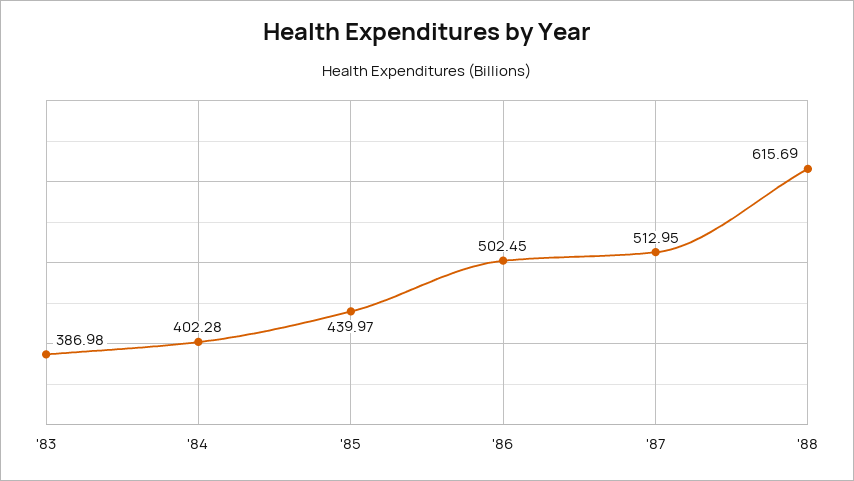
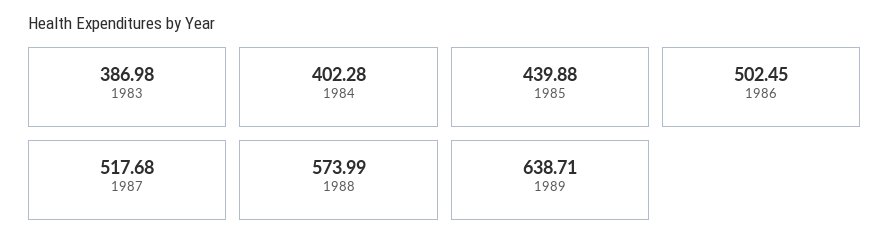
'85: 439.97 -> 439.88
'87: 512.95 -> 517.68
'88: 615.69 -> 573.99
1989: none -> 638.71

